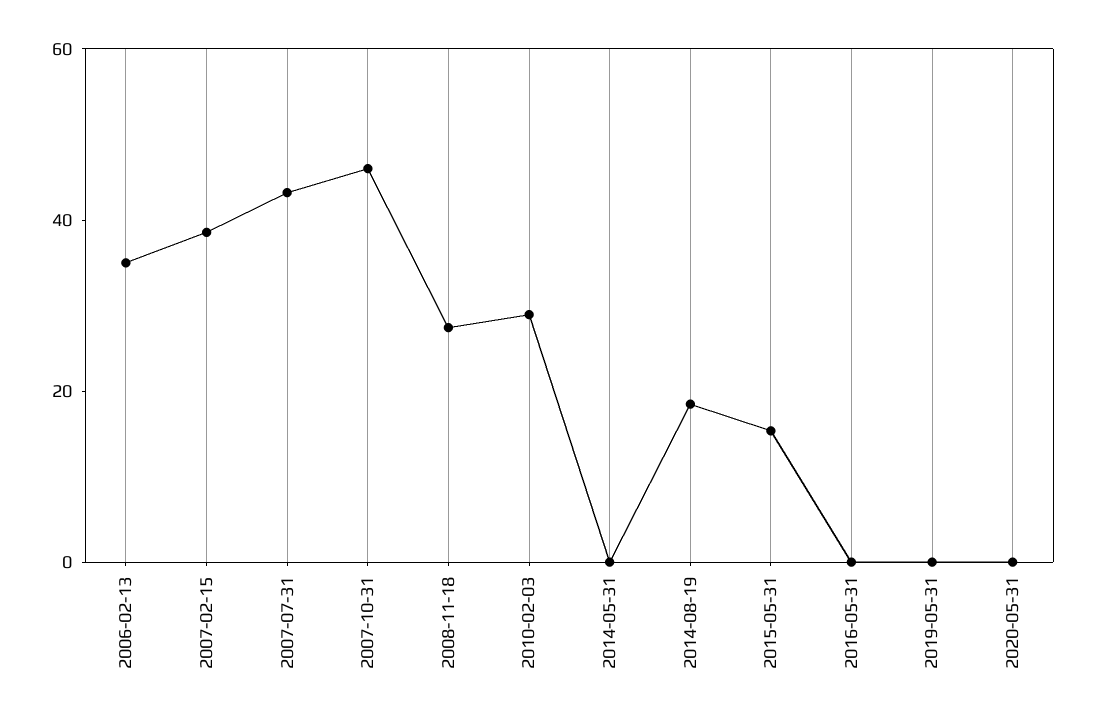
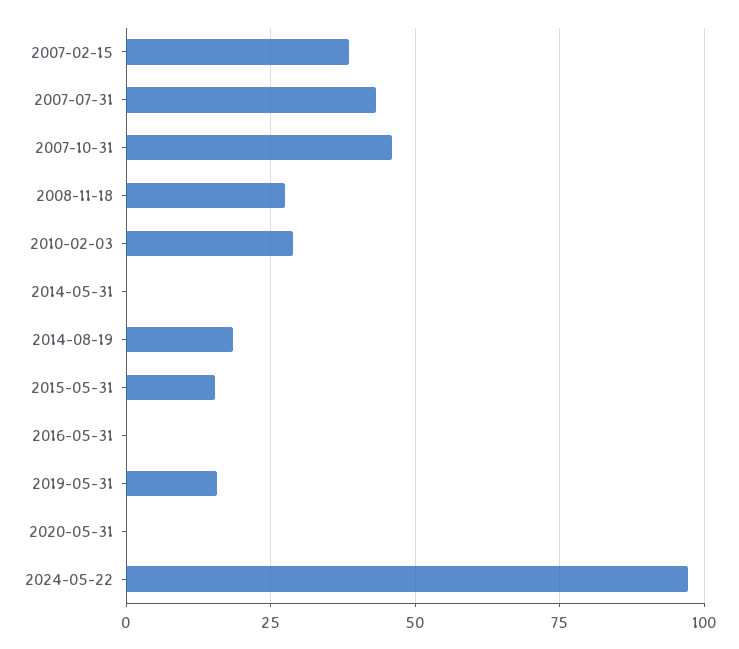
2006-02-13: 35 -> none
2019-05-31: 0 -> 15
2024-05-22: none -> 97.5

